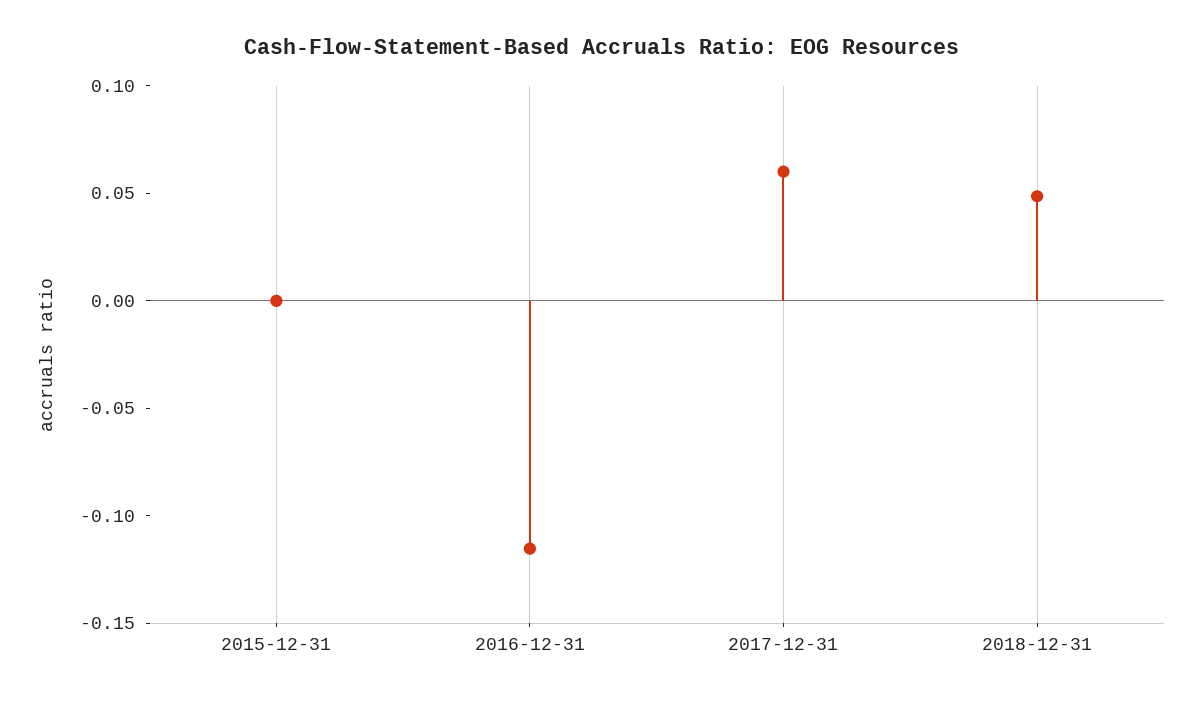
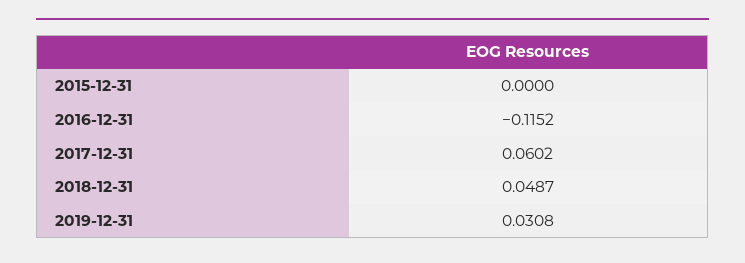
2019-12-31: none -> 0.0308

